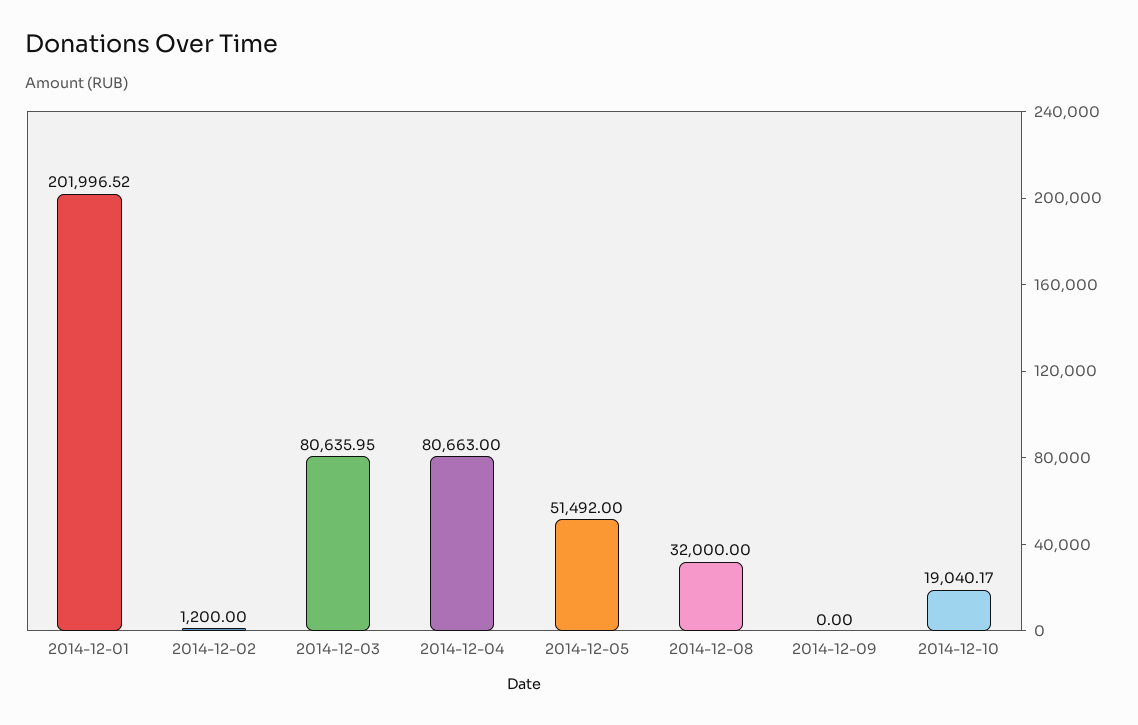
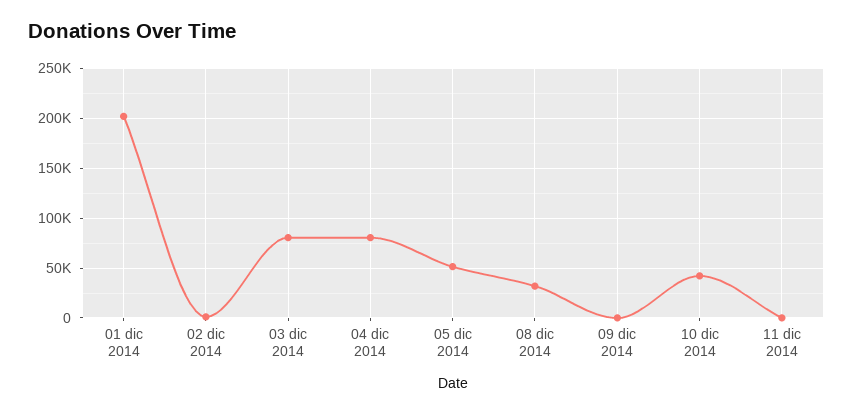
2014-12-10: 19040.17 -> 40000
11 dic 2014: none -> 0

